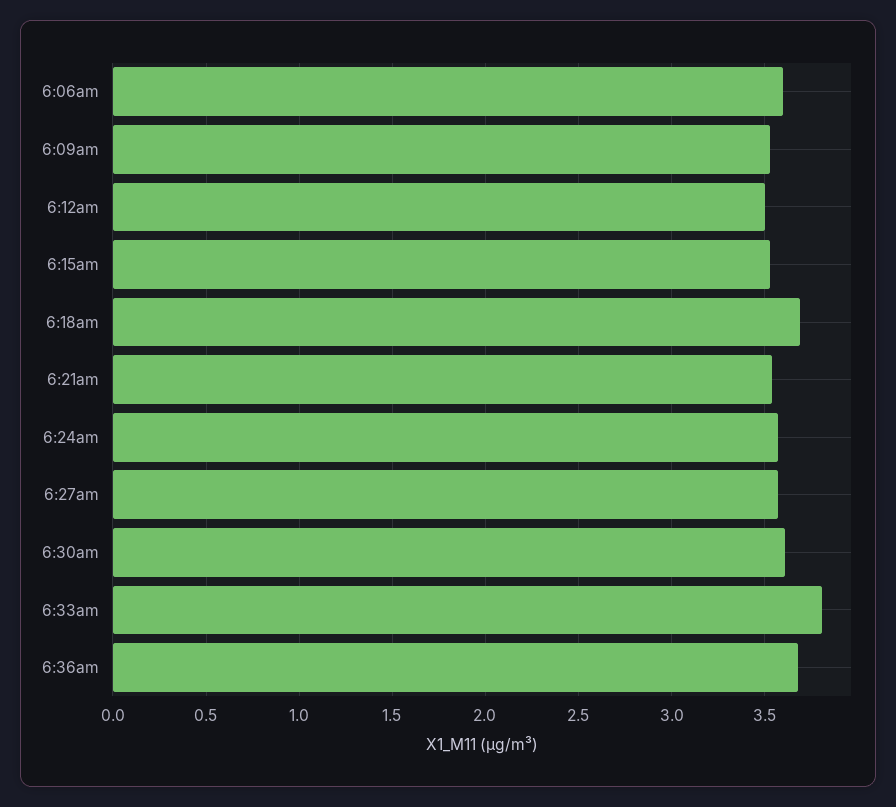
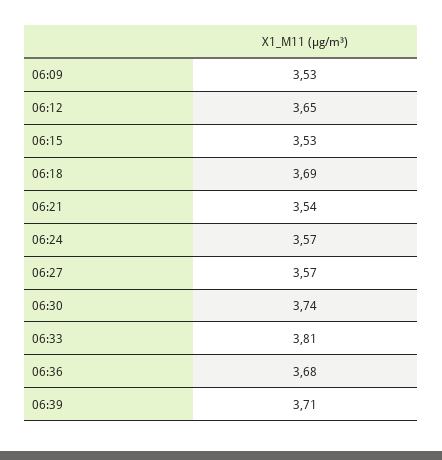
6:06am: 3.6 -> none
6:12am: 3.5 -> 3.65
6:30am: 3.6 -> 3.74
06:39: none -> 3.71

